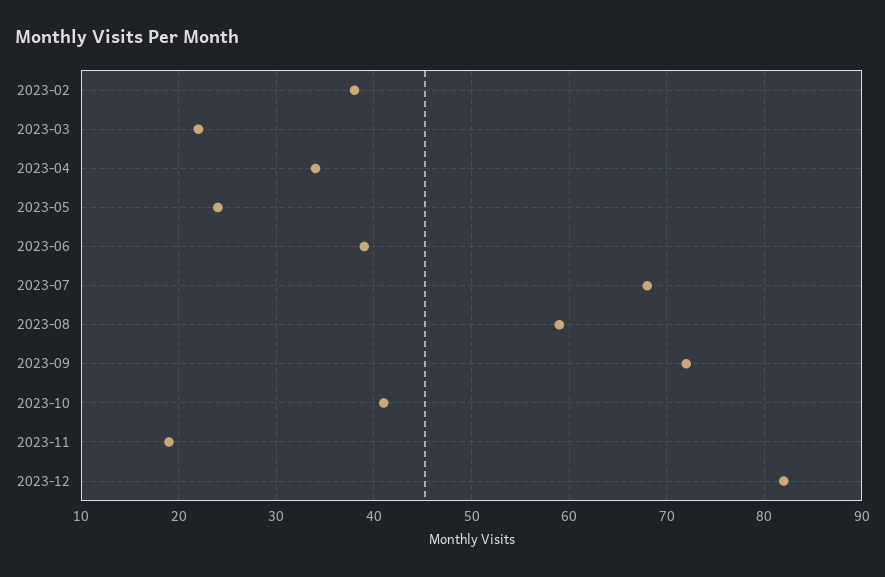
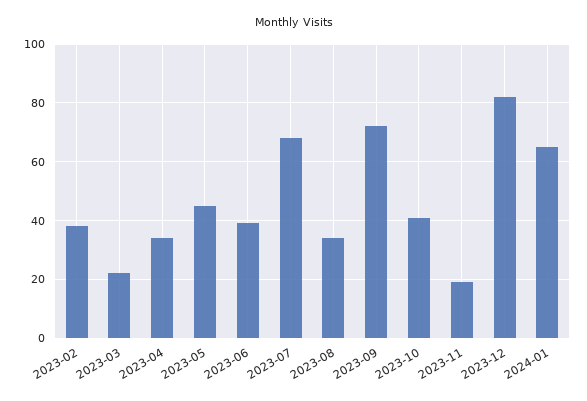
2023-05: 24 -> 45
2023-08: 59 -> 35
2024-01: none -> 65

